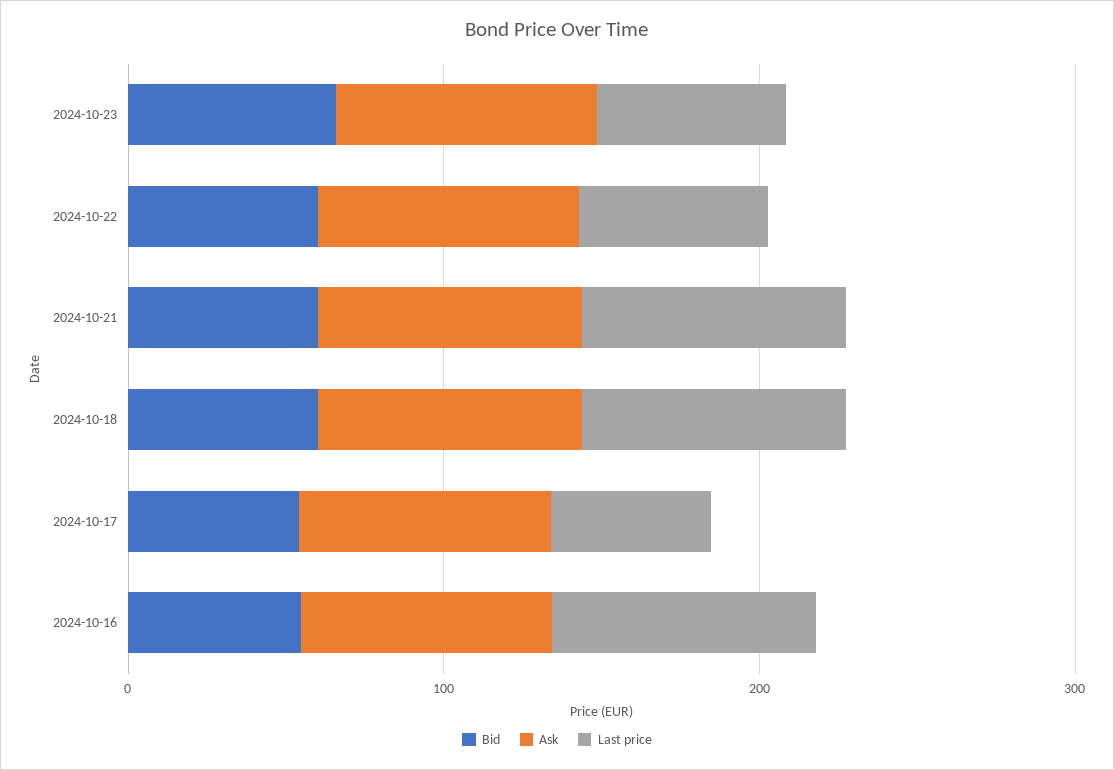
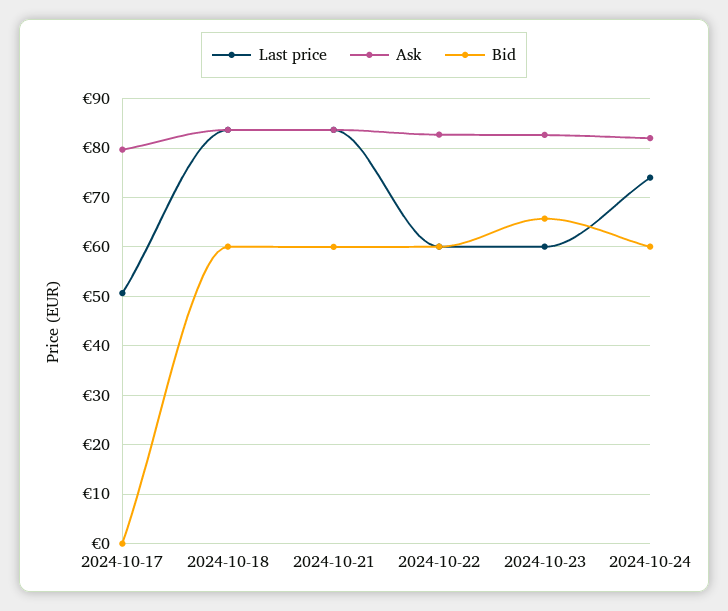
Bid, 2024-10-17: 60 -> 0
Bid, 2024-10-16: 60 -> none
Ask, 2024-10-16: 80 -> none
Last price, 2024-10-16: 80 -> none
Last price, 2024-10-24: none -> 74
Ask, 2024-10-24: none -> 82
Bid, 2024-10-24: none -> 60

